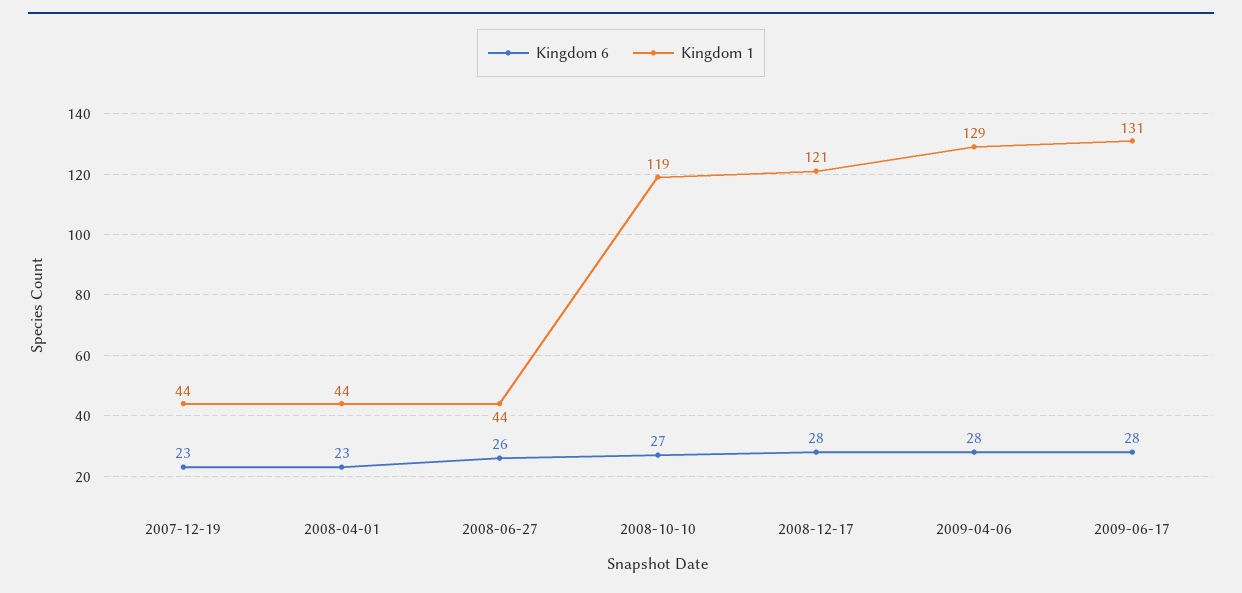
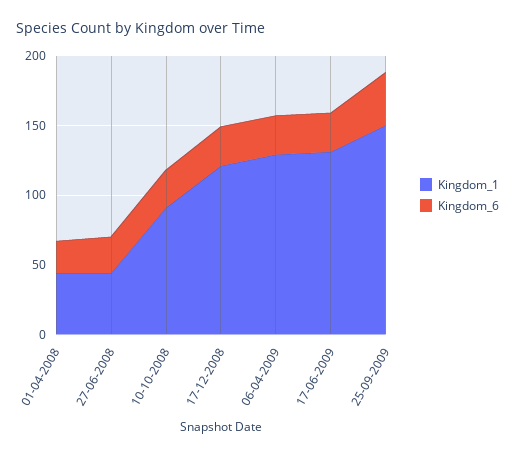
Kingdom 6, 2007-12-19: 23 -> none
Kingdom 1, 2007-12-19: 44 -> none
Kingdom 1, 2008-10-10: 119 -> 90
Kingdom 1, 25-09-2009: none -> 150
Kingdom 6, 25-09-2009: none -> 40

